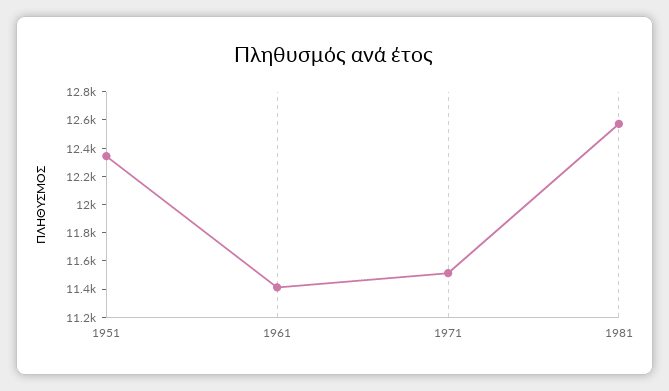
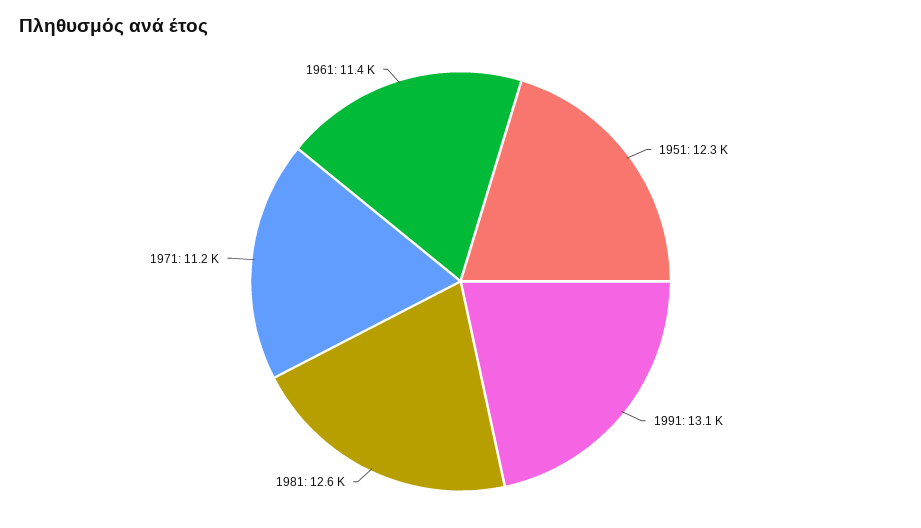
1971: 11500 -> 11200
1991: none -> 13100

